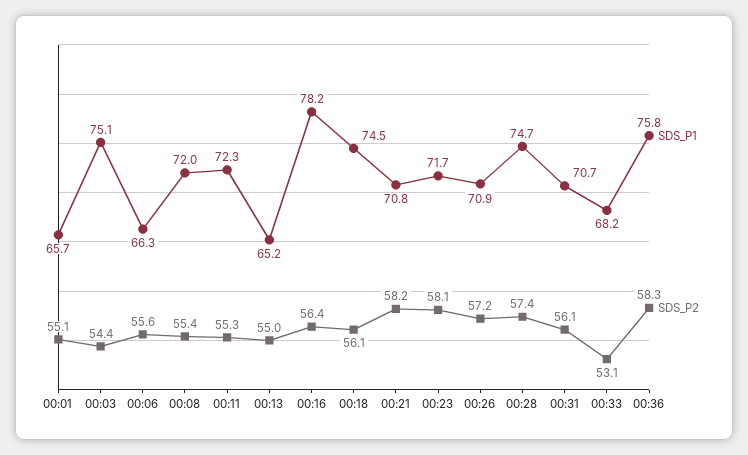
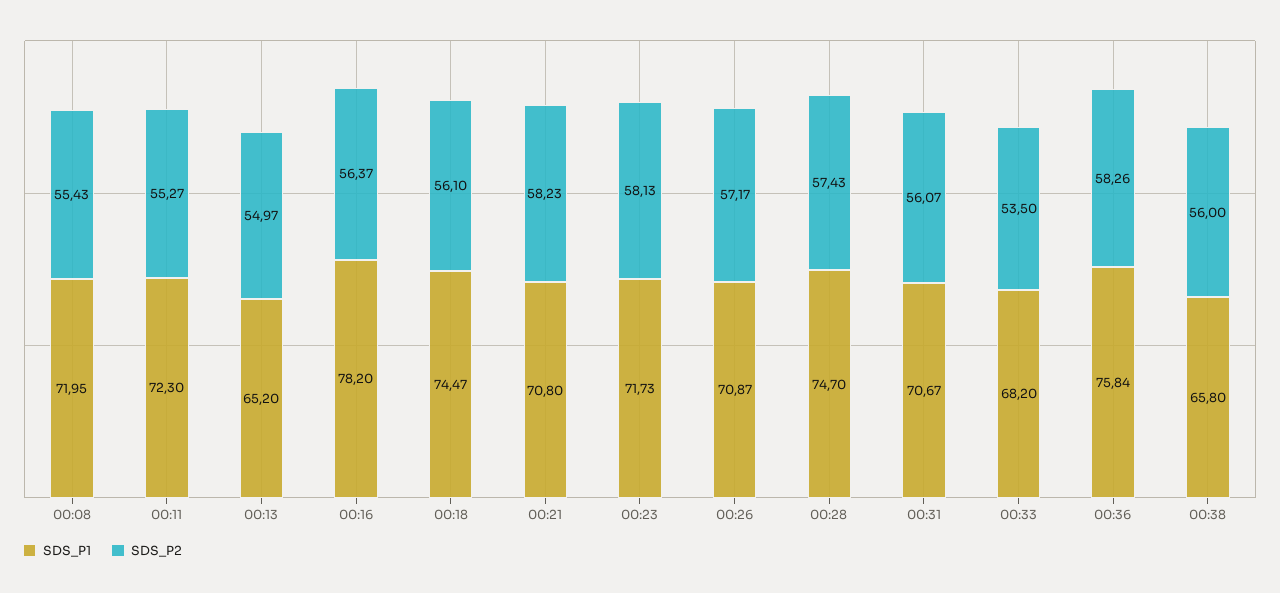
SDS_P1, 00:01: 65.7 -> none
SDS_P2, 00:01: 55.1 -> none
SDS_P1, 00:03: 75.1 -> none
SDS_P2, 00:03: 54.4 -> none
SDS_P1, 00:06: 66.3 -> none
SDS_P2, 00:06: 55.6 -> none
SDS_P2, 00:33: 53.1 -> 53.5
SDS_P1, 00:38: none -> 65.8
SDS_P2, 00:38: none -> 56

